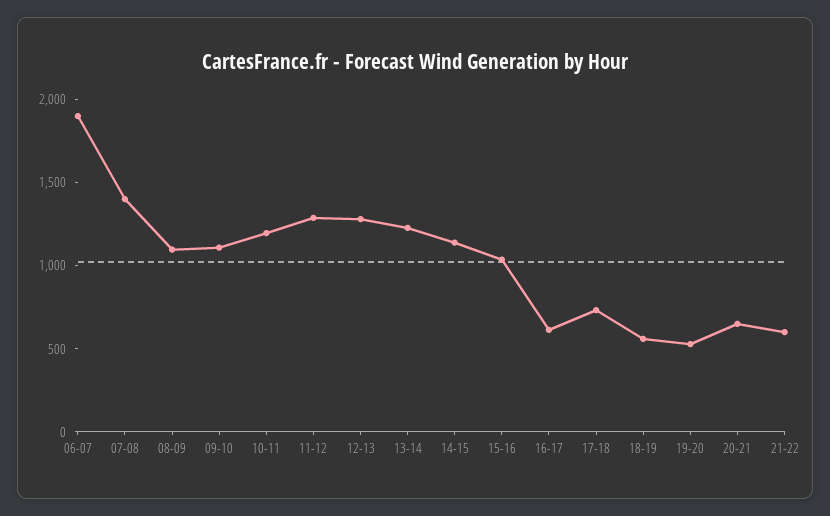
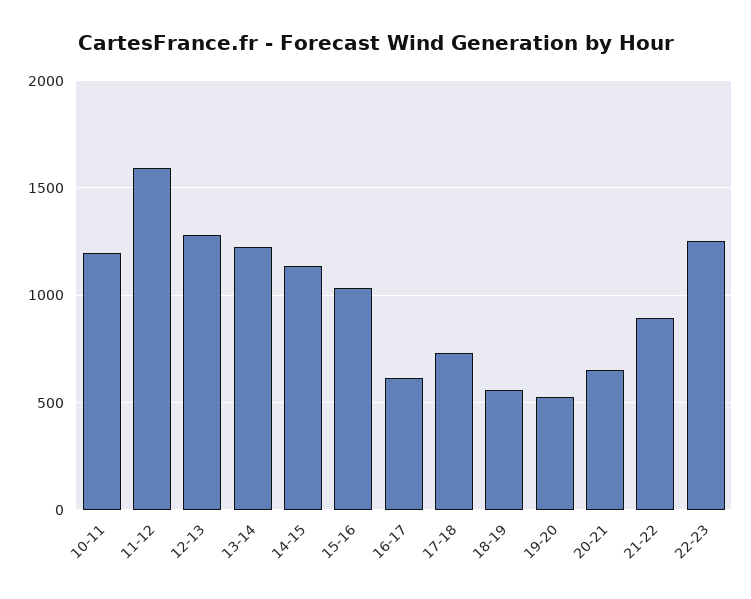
06-07: 1900 -> none
07-08: 1400 -> none
08-09: 1100 -> none
09-10: 1100 -> none
11-12: 1300 -> 1600
21-22: 600 -> 900
22-23: none -> 1250

